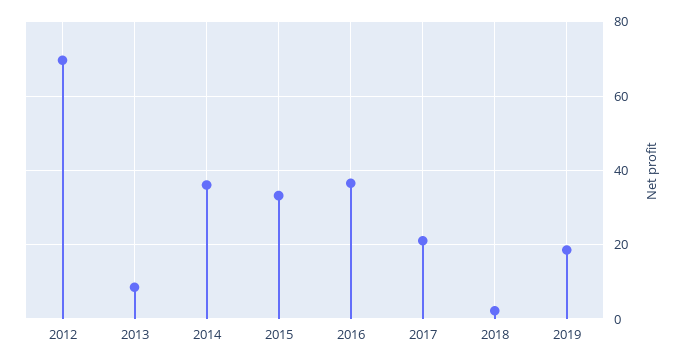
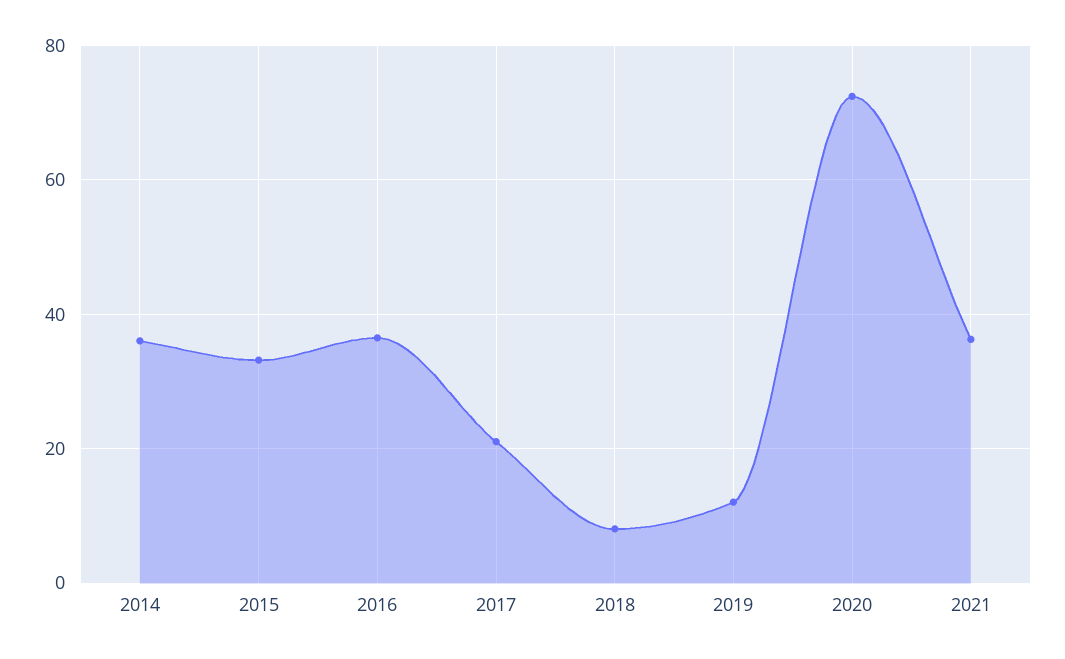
2012: 70 -> none
2013: 8 -> none
2018: 2 -> 8
2019: 18 -> 12
2020: none -> 72
2021: none -> 36

